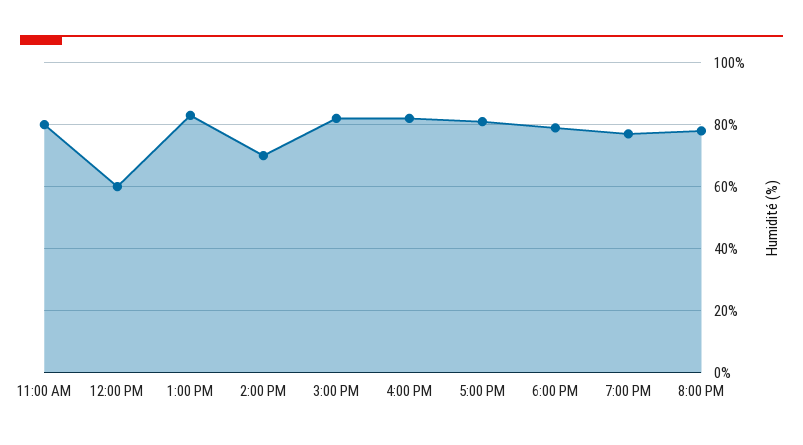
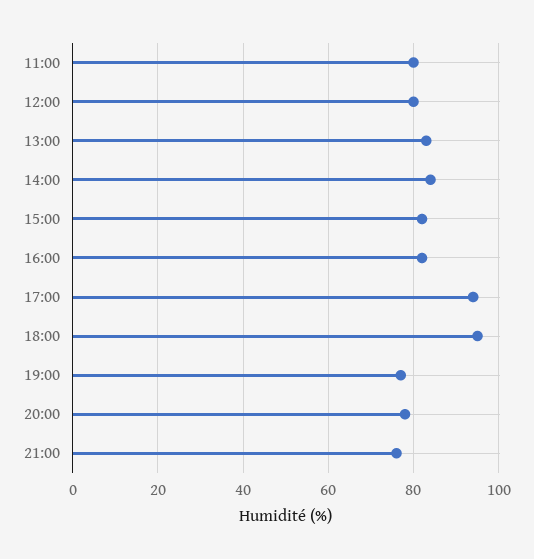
12:00 PM: 60 -> 80
2:00 PM: 70 -> 85
5:00 PM: 80 -> 95
6:00 PM: 80 -> 95
21:00: none -> 75

